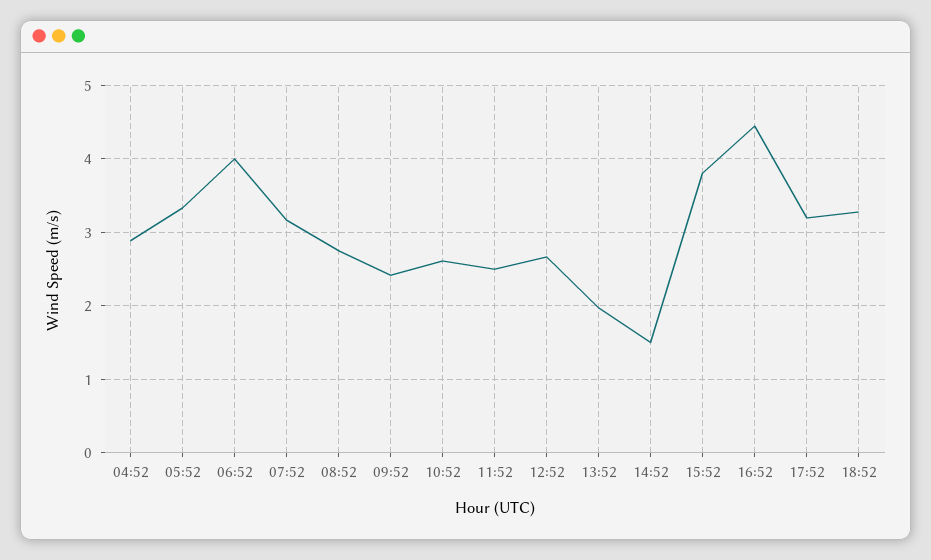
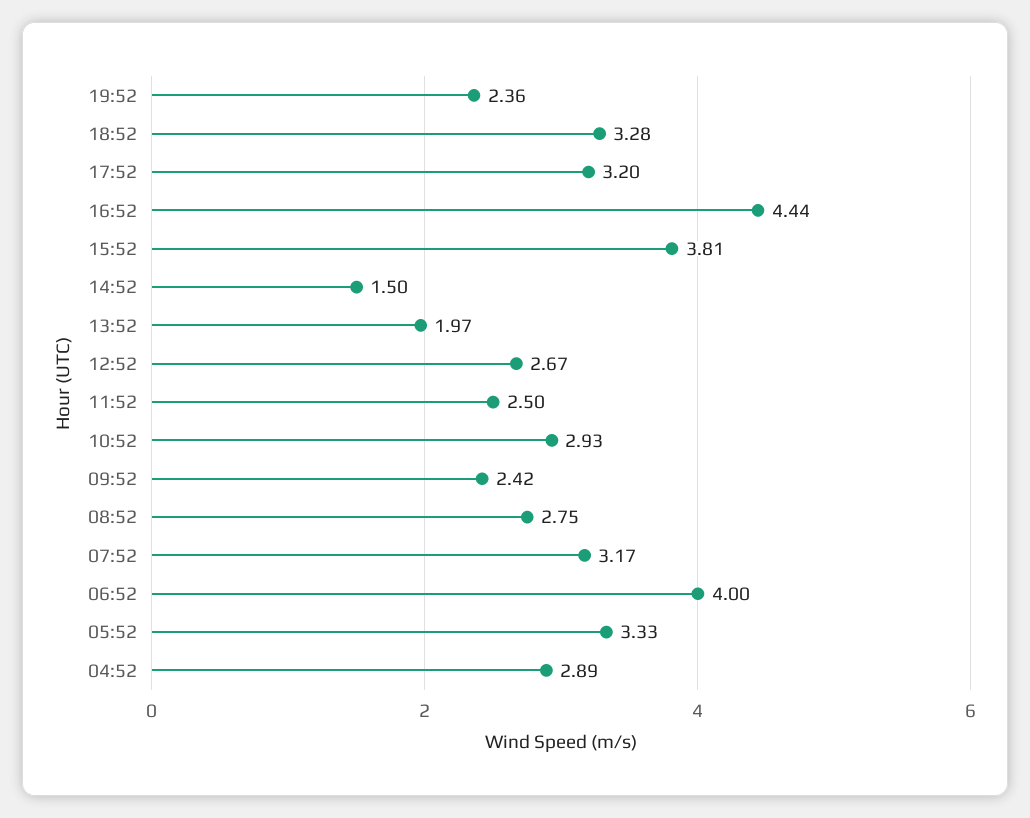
10:52: 2.6 -> 2.93
19:52: none -> 2.36

